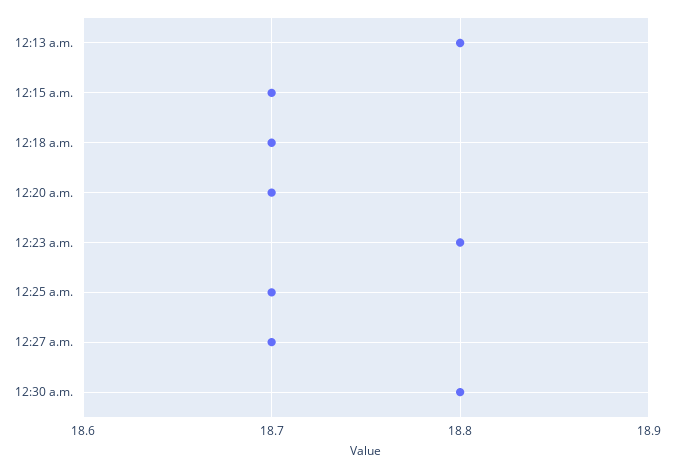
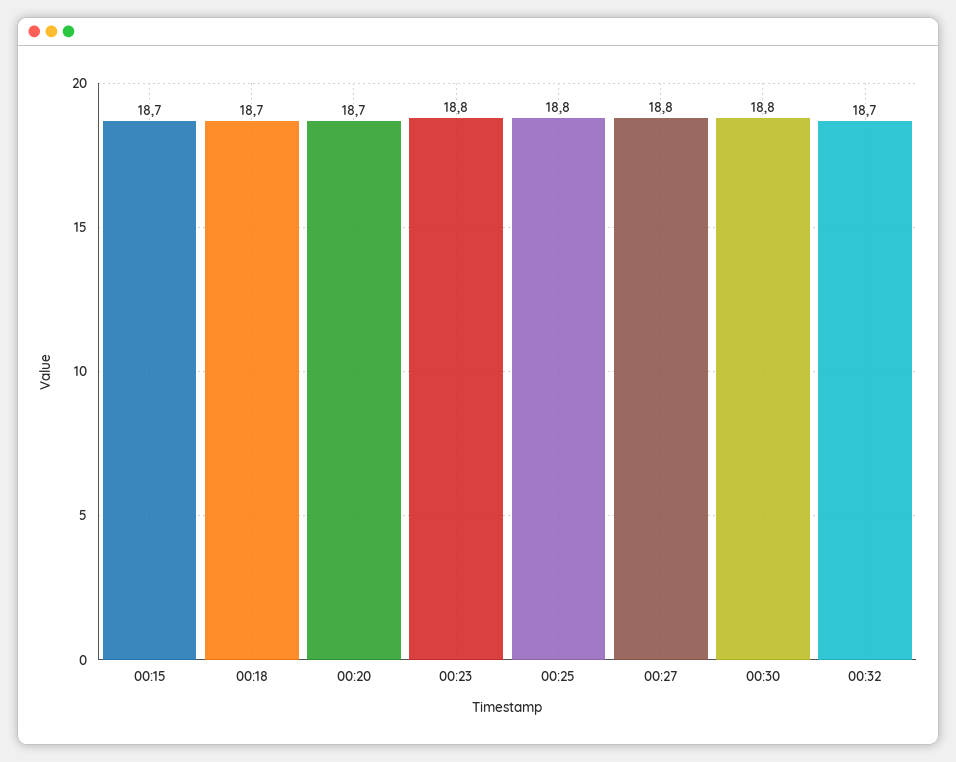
12:13 a.m.: 18.8 -> none
12:25 a.m.: 18.7 -> 18.8
12:27 a.m.: 18.7 -> 18.8
00:32: none -> 18.7

